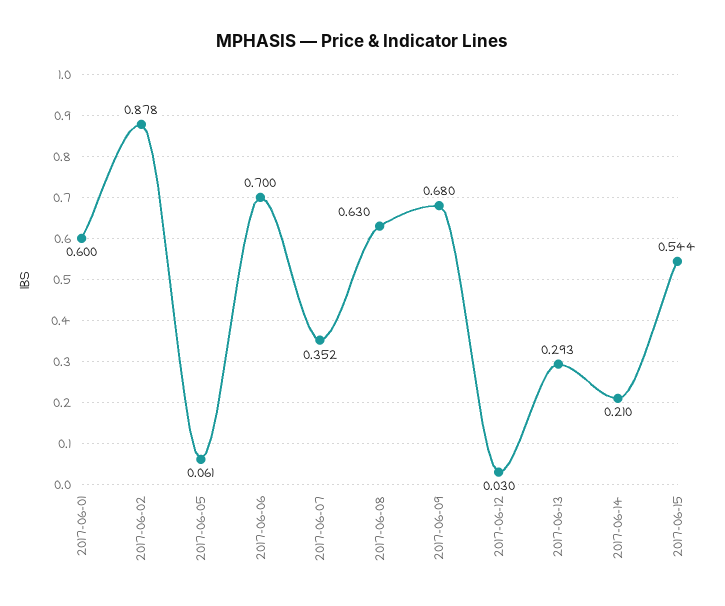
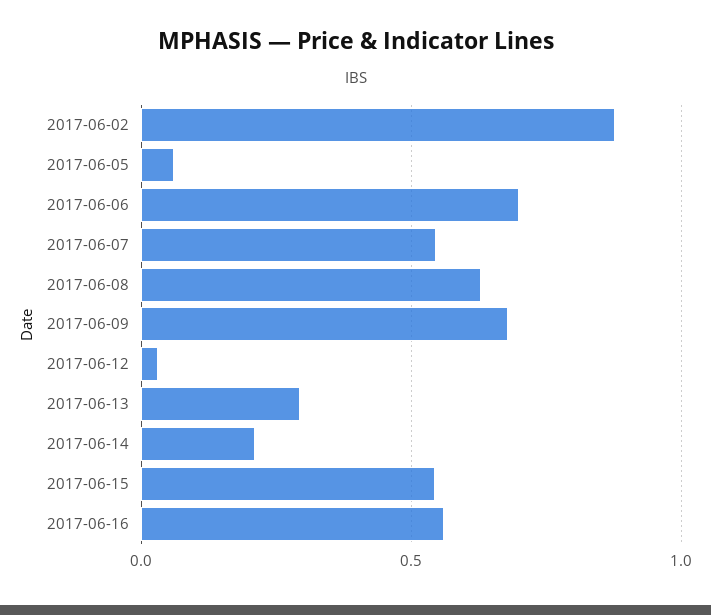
2017-06-01: 0.6 -> none
2017-06-07: 0.352 -> 0.55
2017-06-16: none -> 0.55

